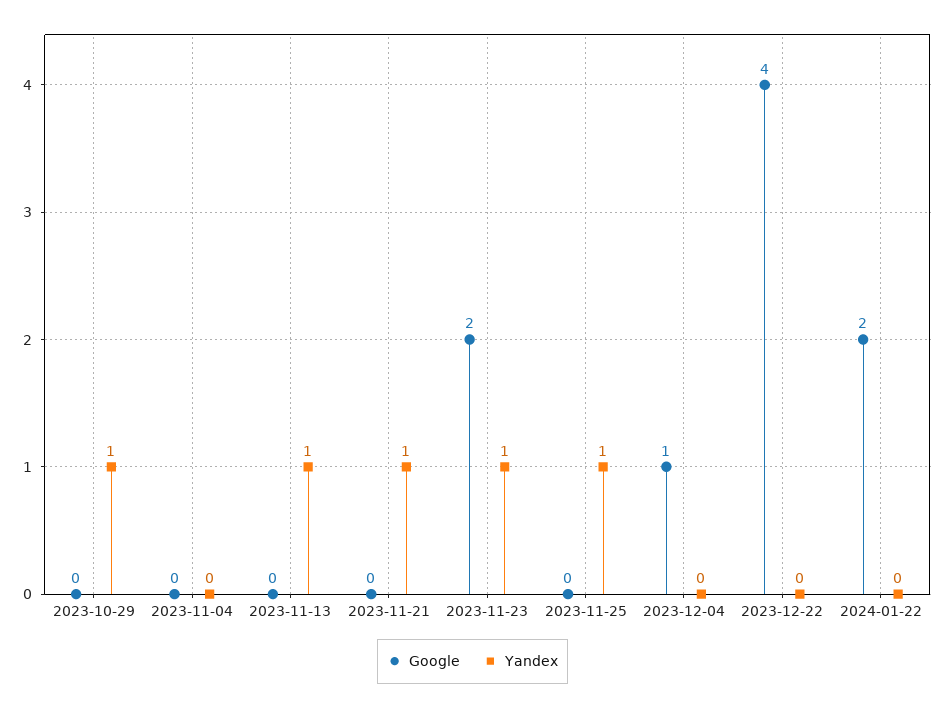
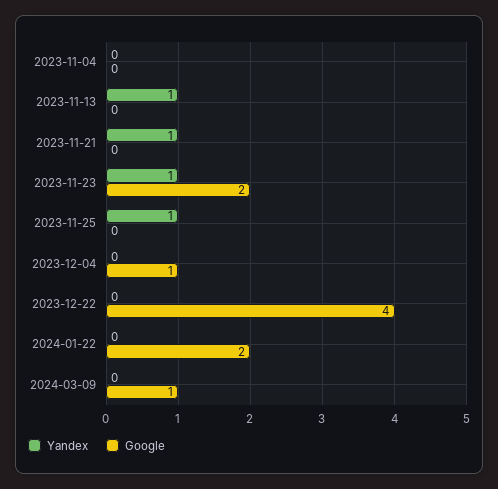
Google, 2023-10-29: 0 -> none
Yandex, 2023-10-29: 1 -> none
Yandex, 2024-03-09: none -> 0
Google, 2024-03-09: none -> 1

